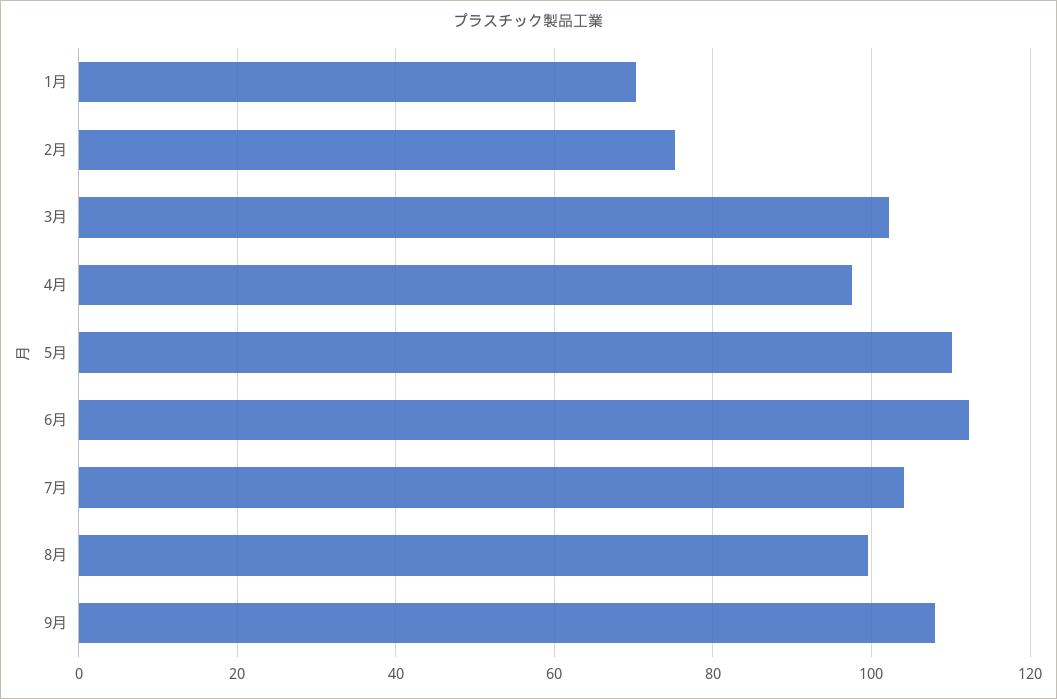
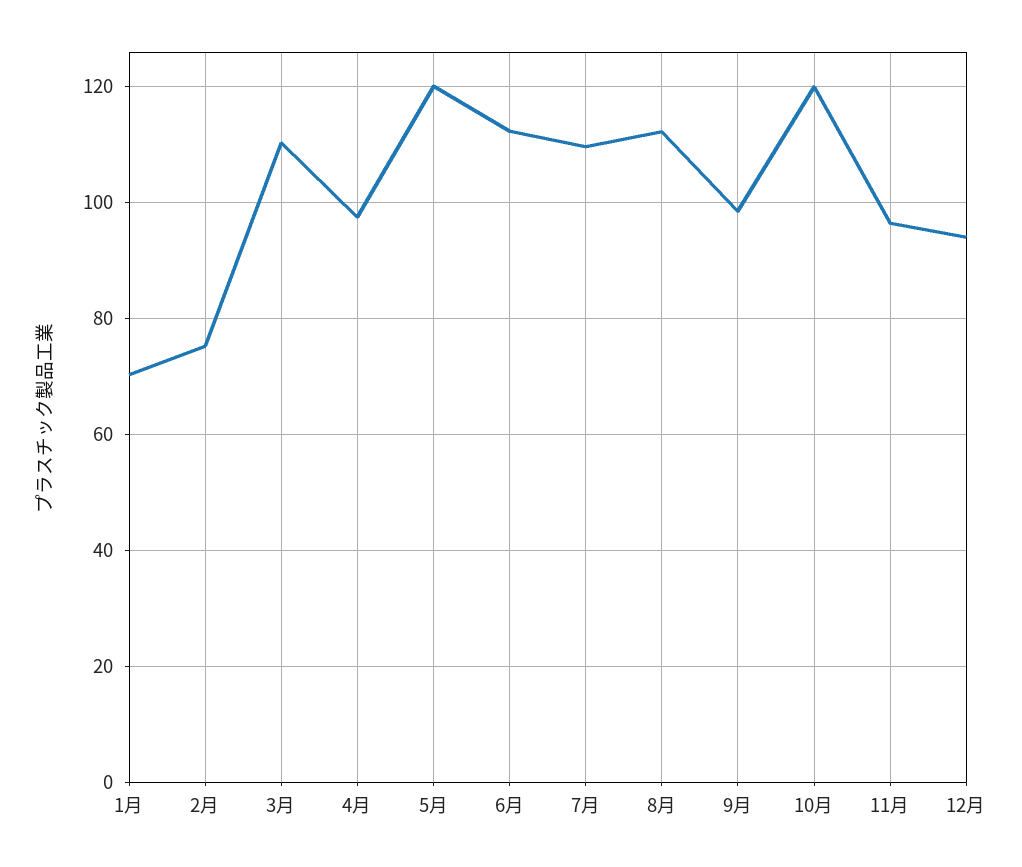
3月: 102 -> 110
5月: 110 -> 120
7月: 104 -> 110
8月: 100 -> 112
9月: 108 -> 98
10月: none -> 120
11月: none -> 96
12月: none -> 94

